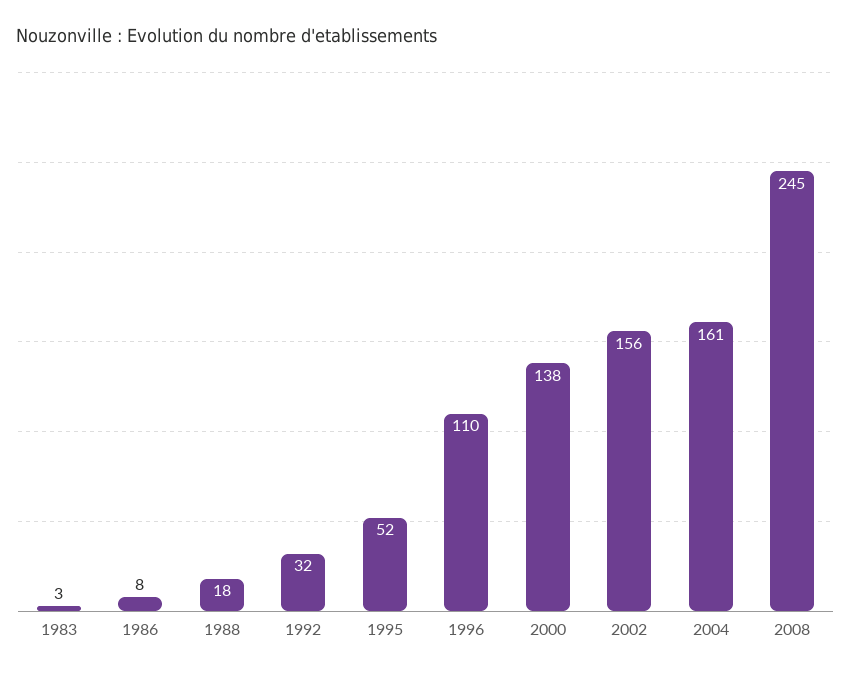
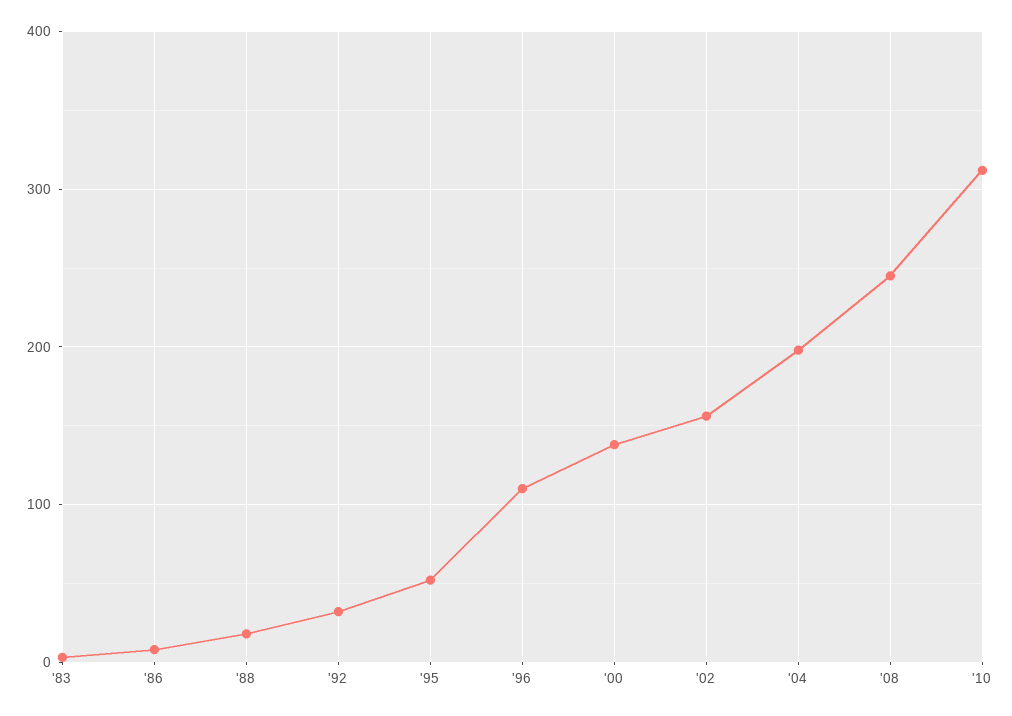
2004: 161 -> 200
'10: none -> 310

